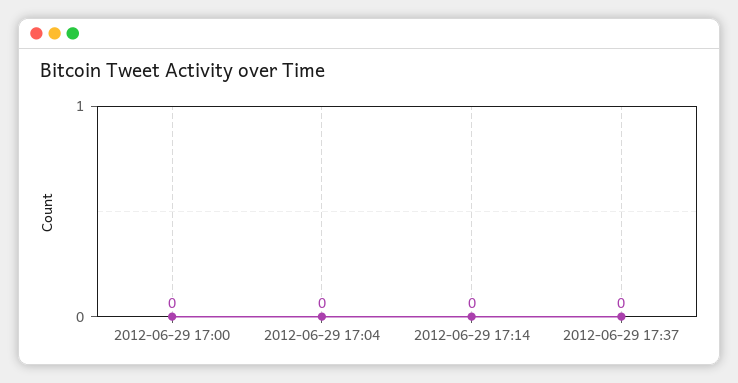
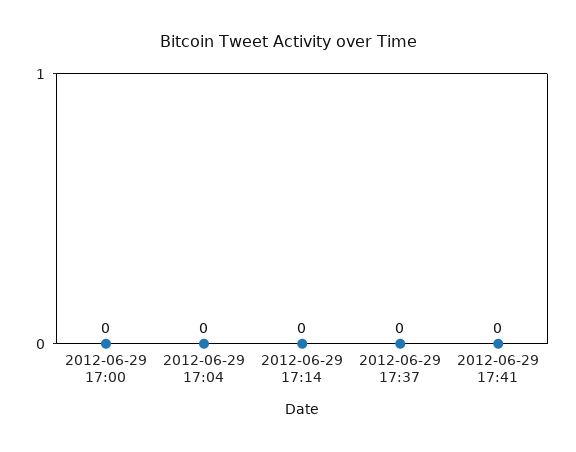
2012-06-29 17:41: none -> 0

